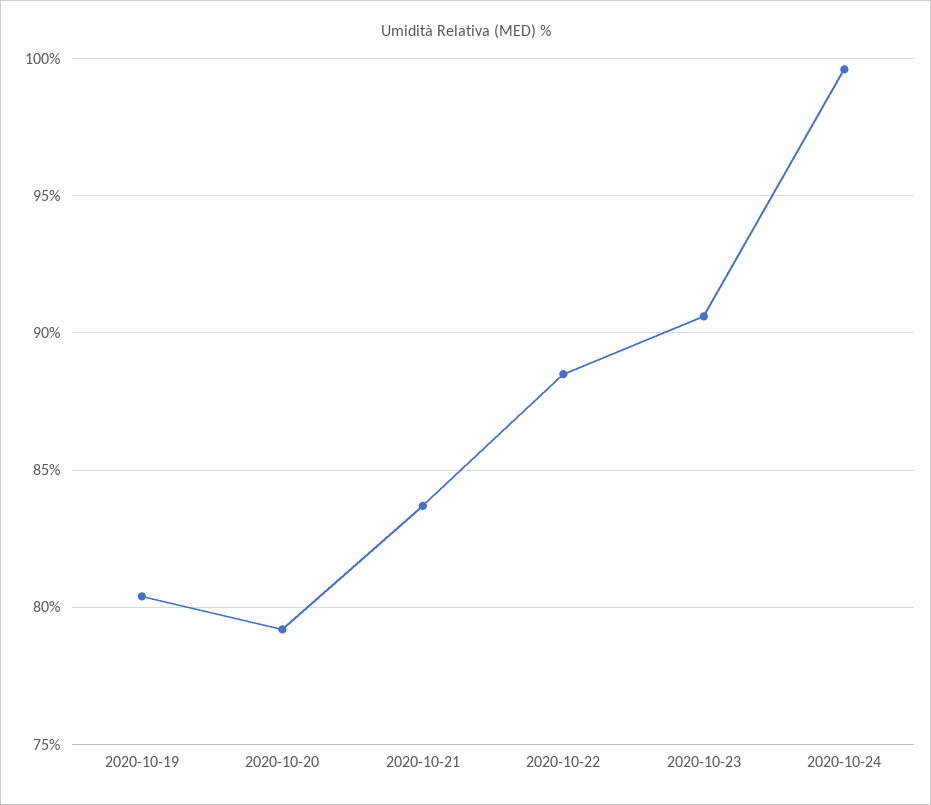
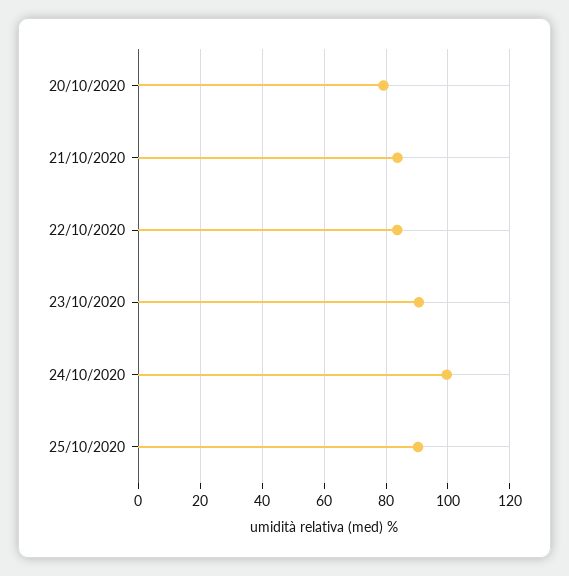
2020-10-19: 80.5 -> none
2020-10-22: 88.5 -> 84
25/10/2020: none -> 90

